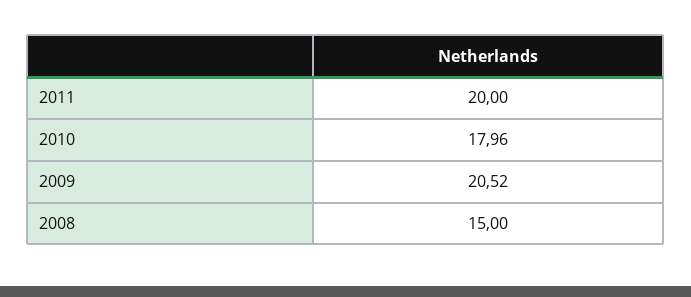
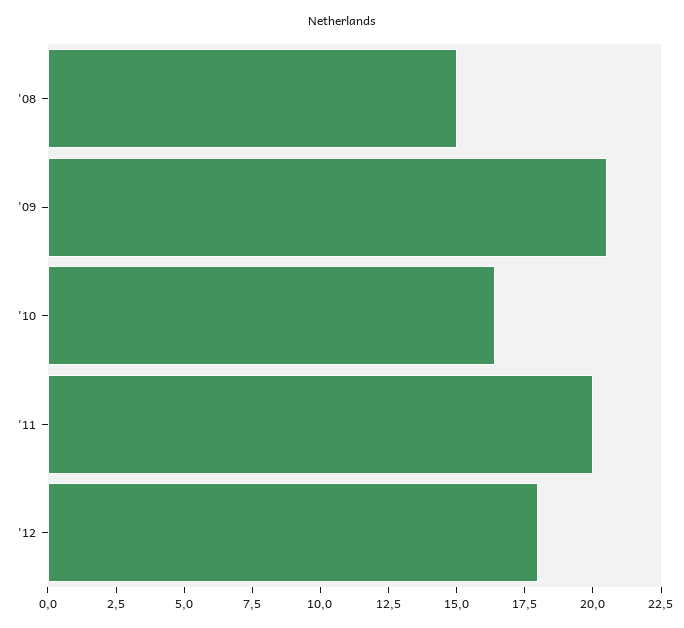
2010: 17.96 -> 16.5
'12: none -> 18

